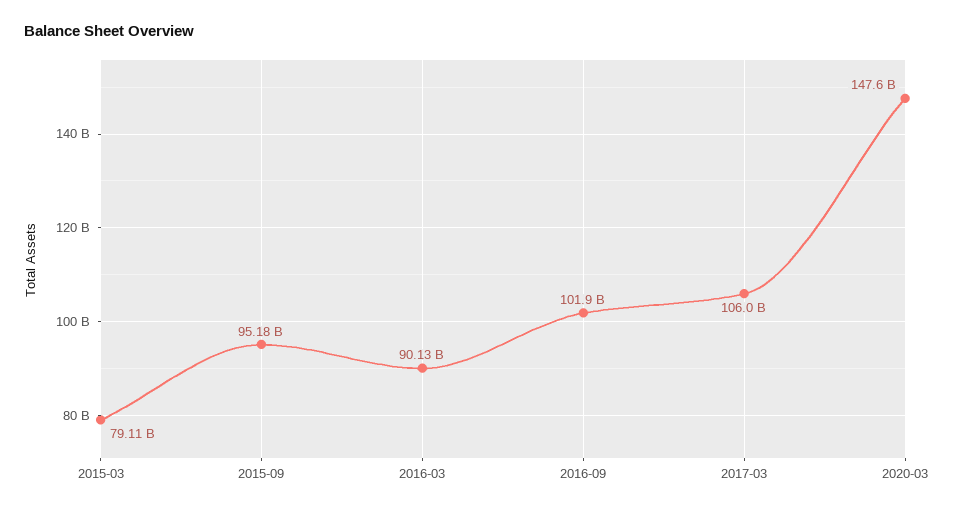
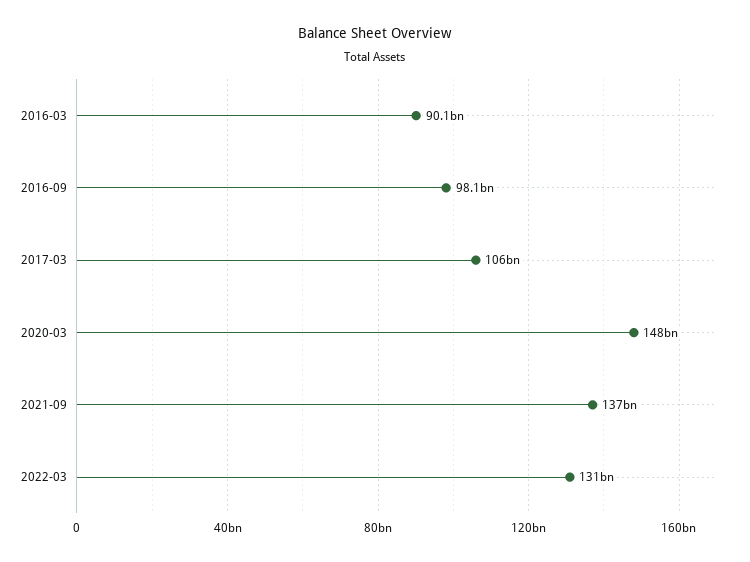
2015-03: 79110000000 -> none
2015-09: 95180000000 -> none
2016-09: 101900000000 -> 98100000000
2021-09: none -> 137000000000
2022-03: none -> 131000000000

